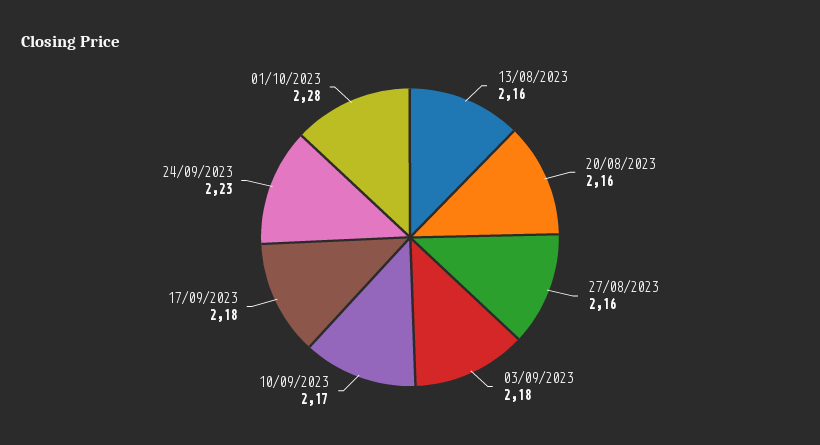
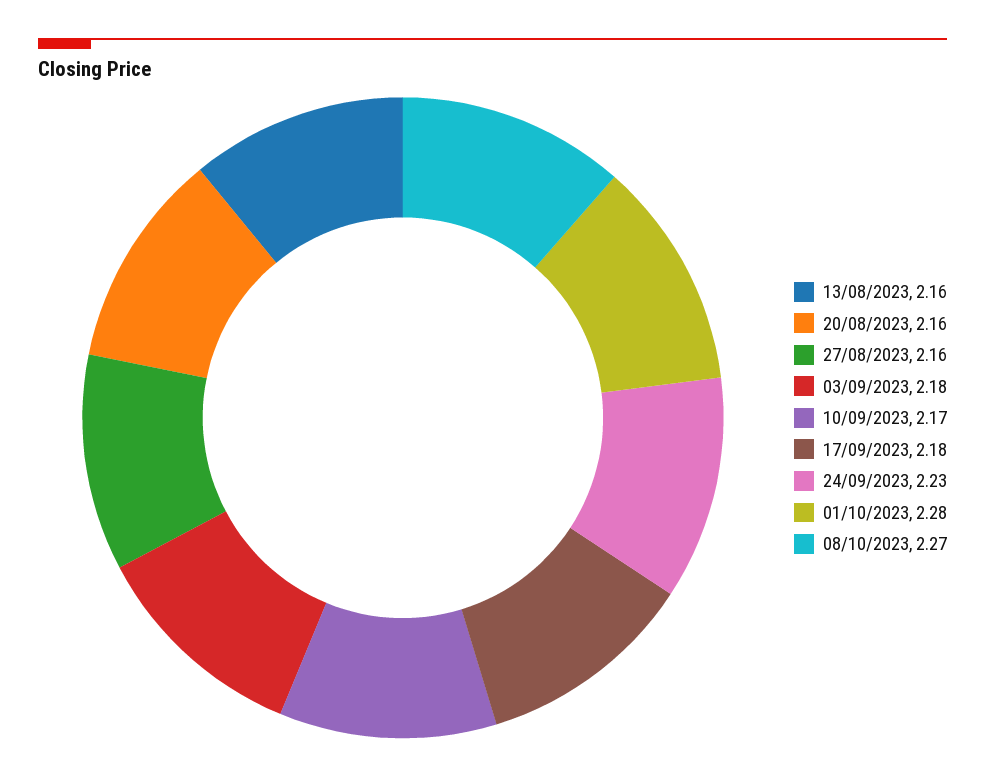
08/10/2023: none -> 2.27

